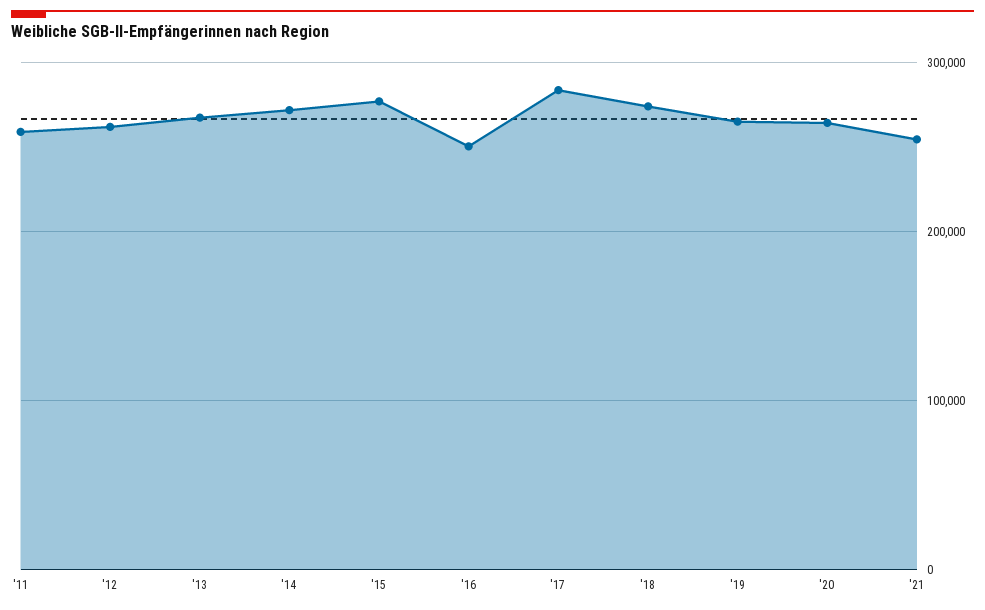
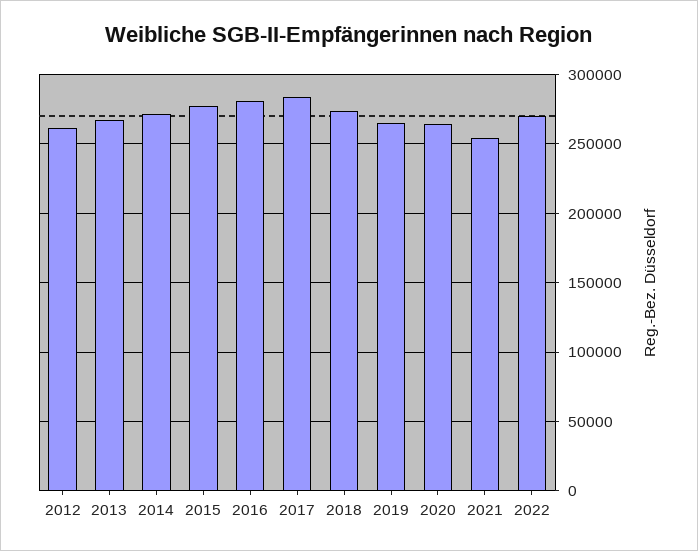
'11: 260000 -> none
'16: 250000 -> 280000
2022: none -> 270000

